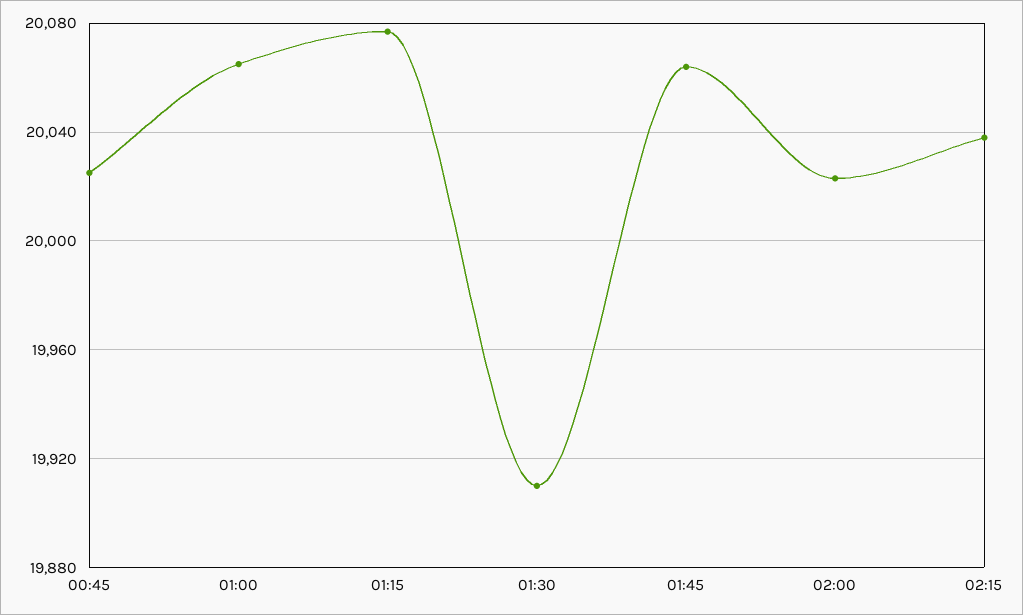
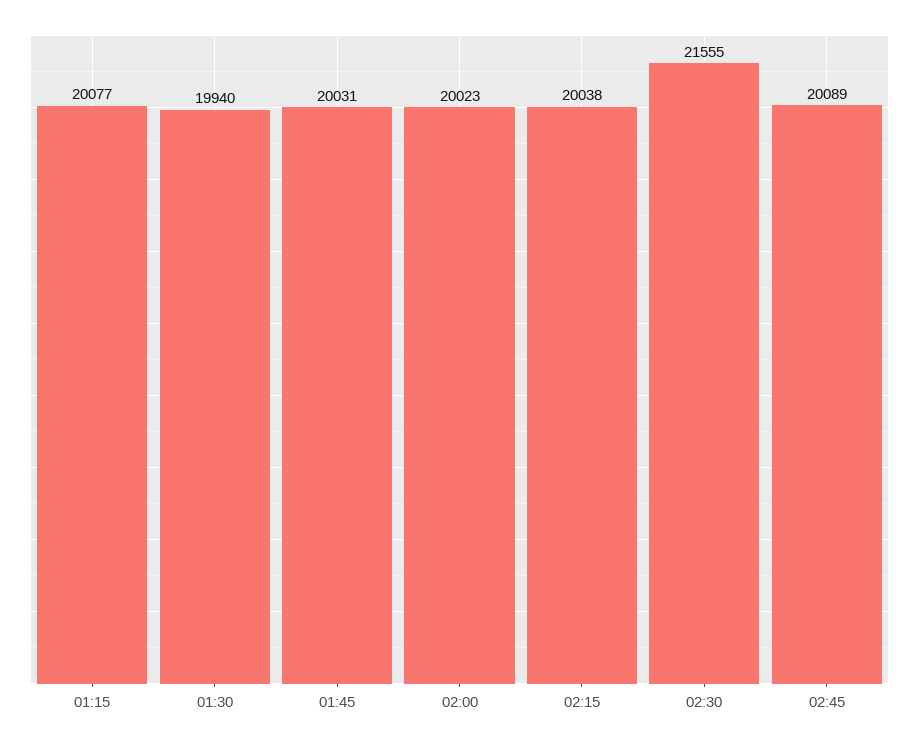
00:45: 20025 -> none
01:00: 20065 -> none
01:30: 19910 -> 19940
01:45: 20065 -> 20031
02:30: none -> 21555
02:45: none -> 20089

